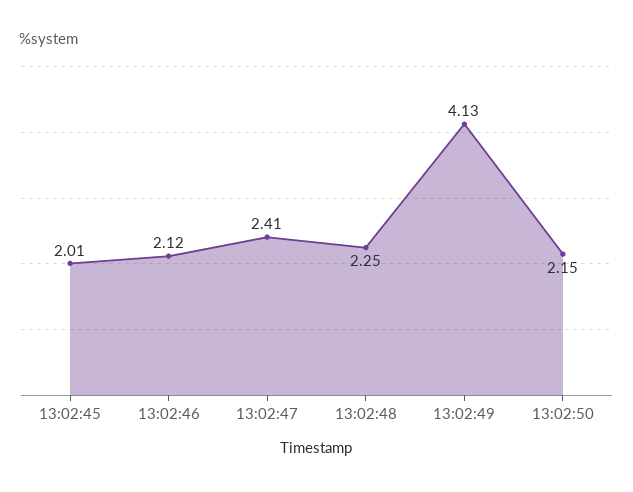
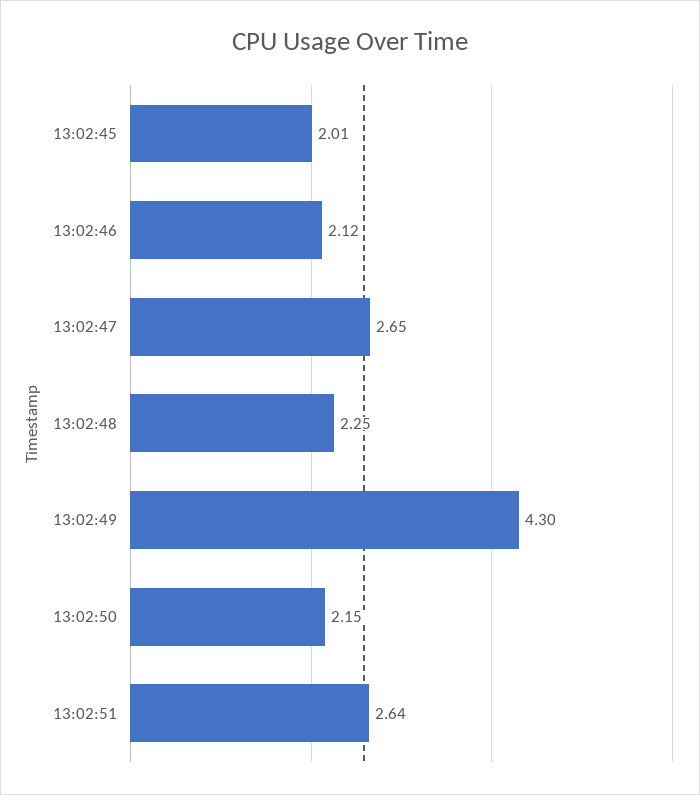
13:02:47: 2.41 -> 2.65
13:02:49: 4.13 -> 4.3
13:02:51: none -> 2.64

